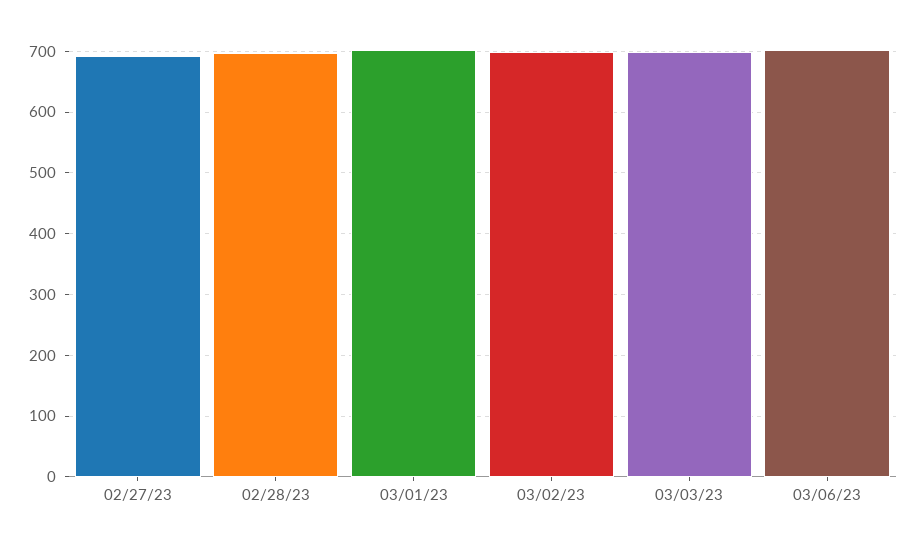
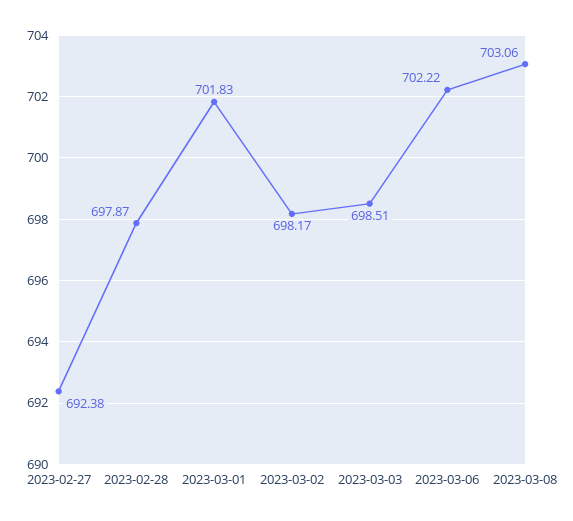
2023-03-08: none -> 703.06

